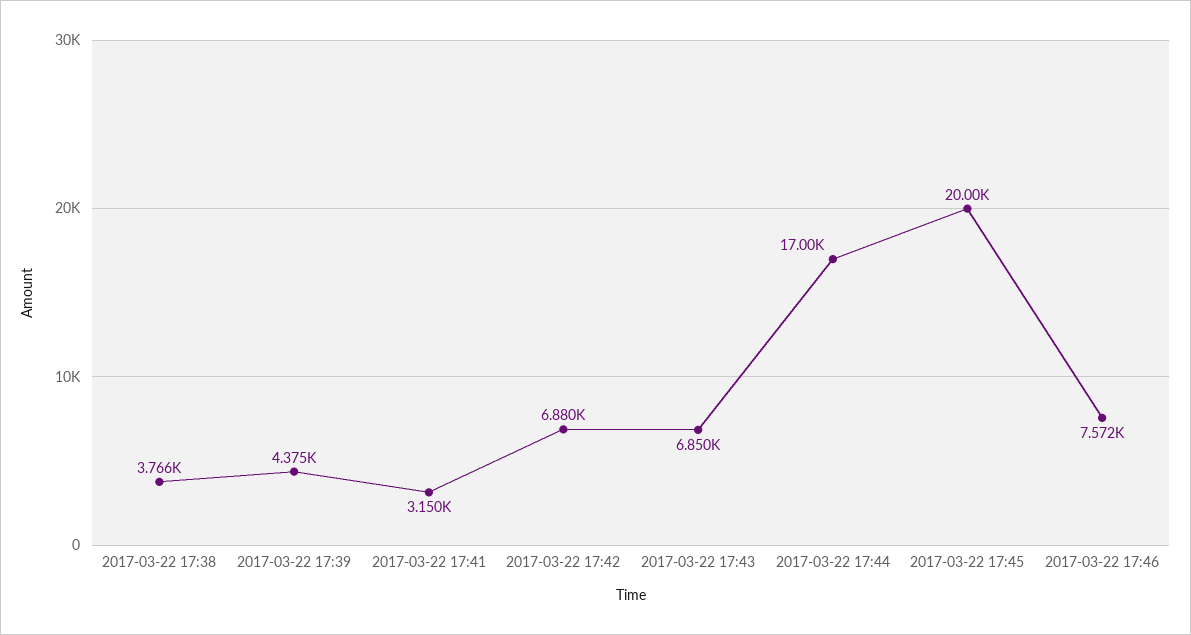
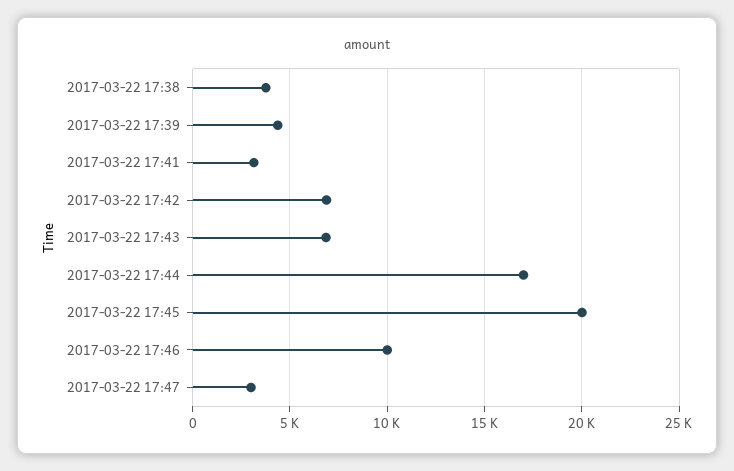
2017-03-22 17:46: 7572 -> 10000
2017-03-22 17:47: none -> 3000

